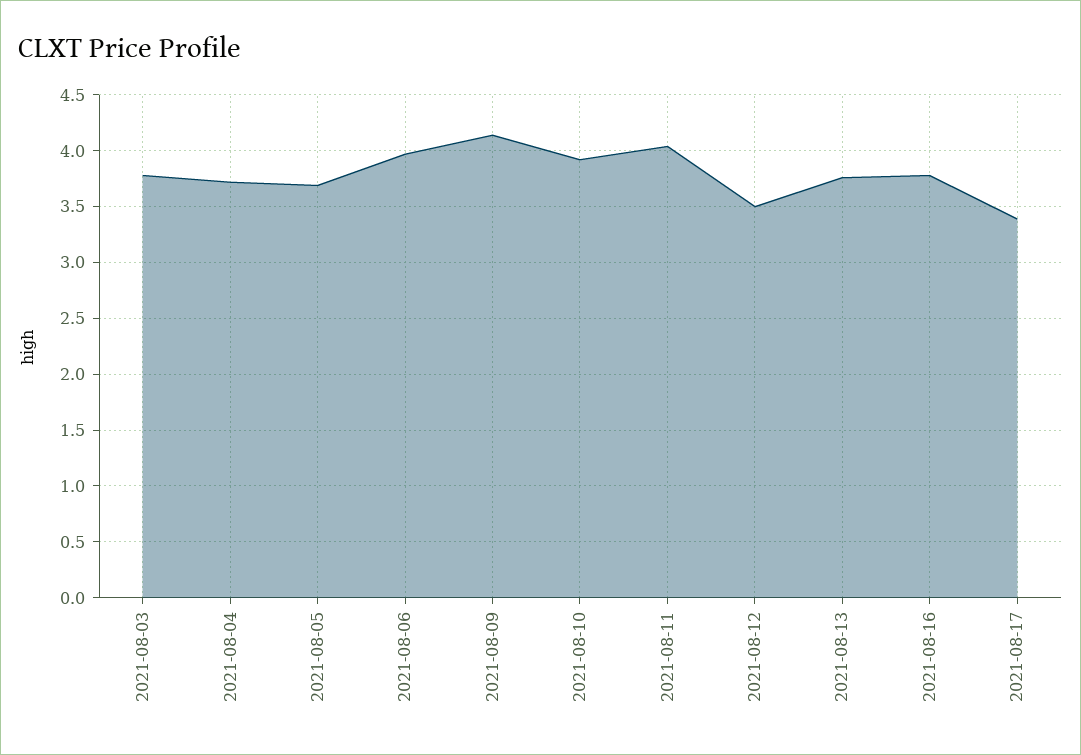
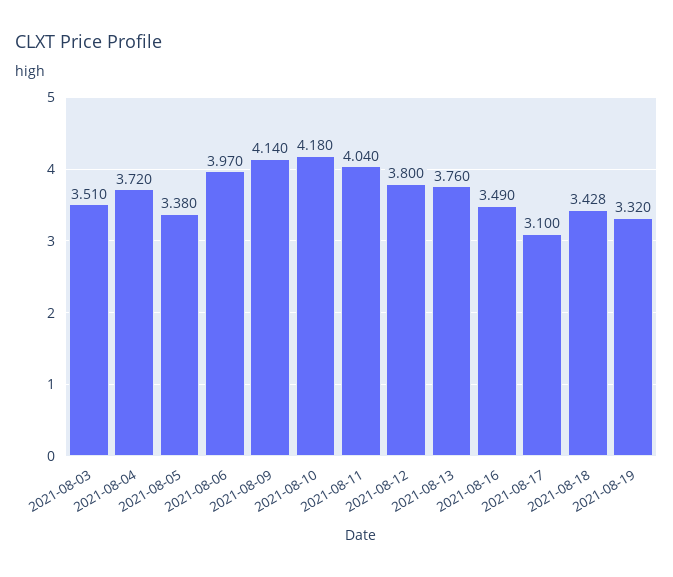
2021-08-03: 3.8 -> 3.51
2021-08-05: 3.7 -> 3.38
2021-08-10: 3.9 -> 4.18
2021-08-12: 3.5 -> 3.8
2021-08-16: 3.8 -> 3.49
2021-08-17: 3.4 -> 3.1
2021-08-18: none -> 3.428
2021-08-19: none -> 3.32

